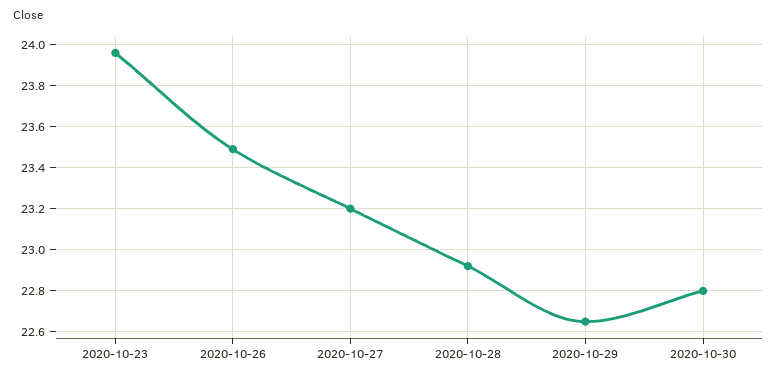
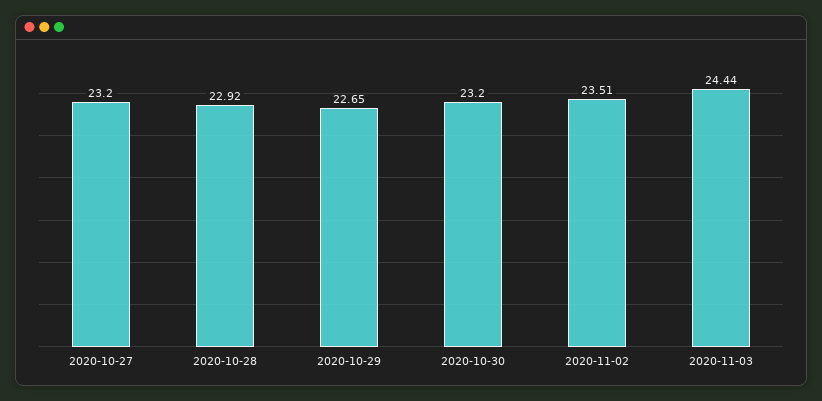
2020-10-23: 23.95 -> none
2020-10-26: 23.5 -> none
2020-10-30: 22.8 -> 23.2
2020-11-02: none -> 23.51
2020-11-03: none -> 24.44

